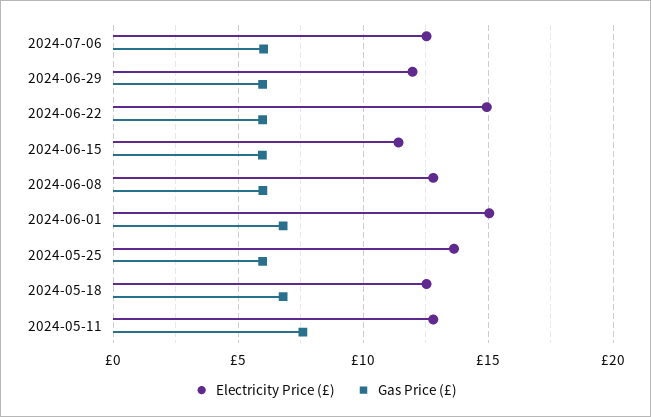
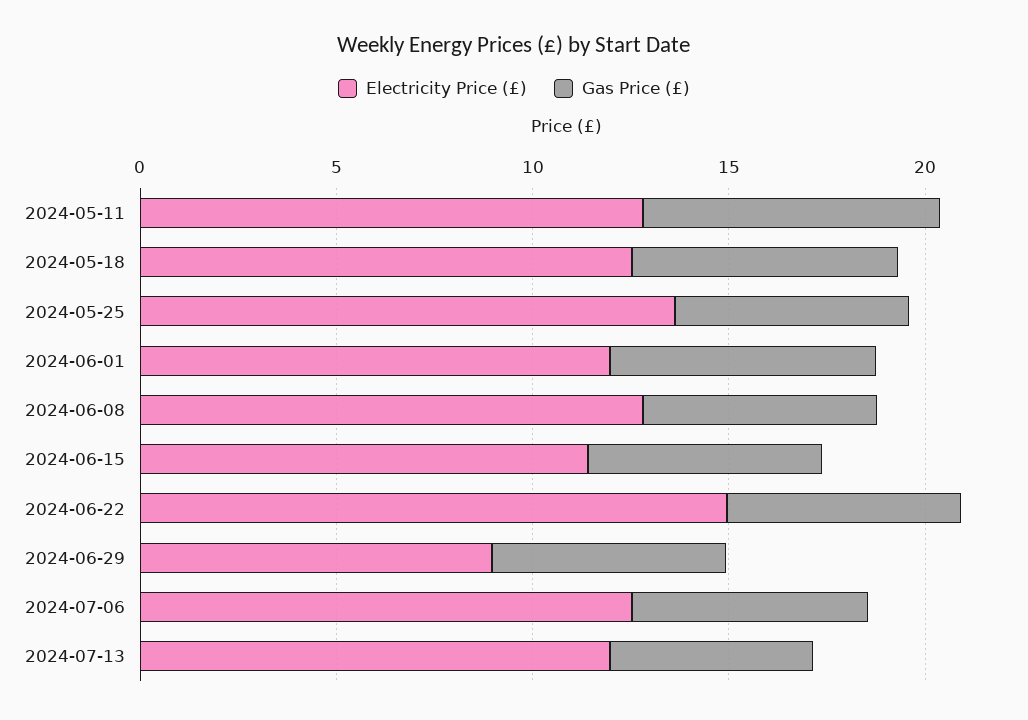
Electricity Price (£), 2024-06-29: 12 -> 9
Electricity Price (£), 2024-06-01: 15 -> 12
Electricity Price (£), 2024-07-13: none -> 12
Gas Price (£), 2024-07-13: none -> 5

